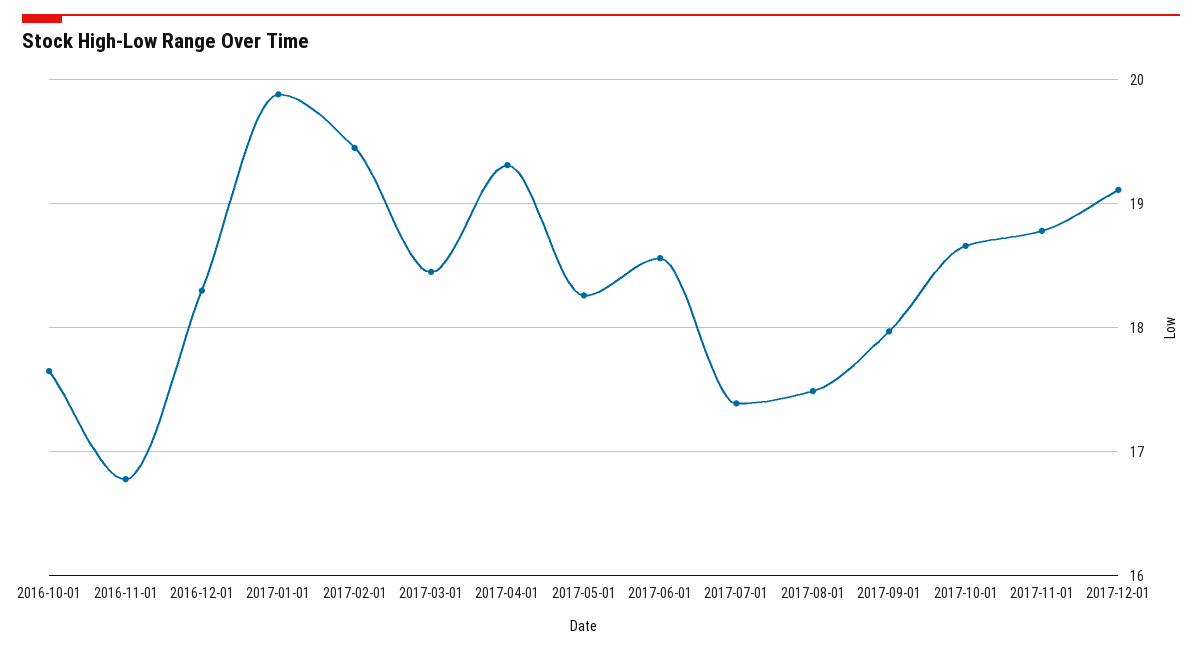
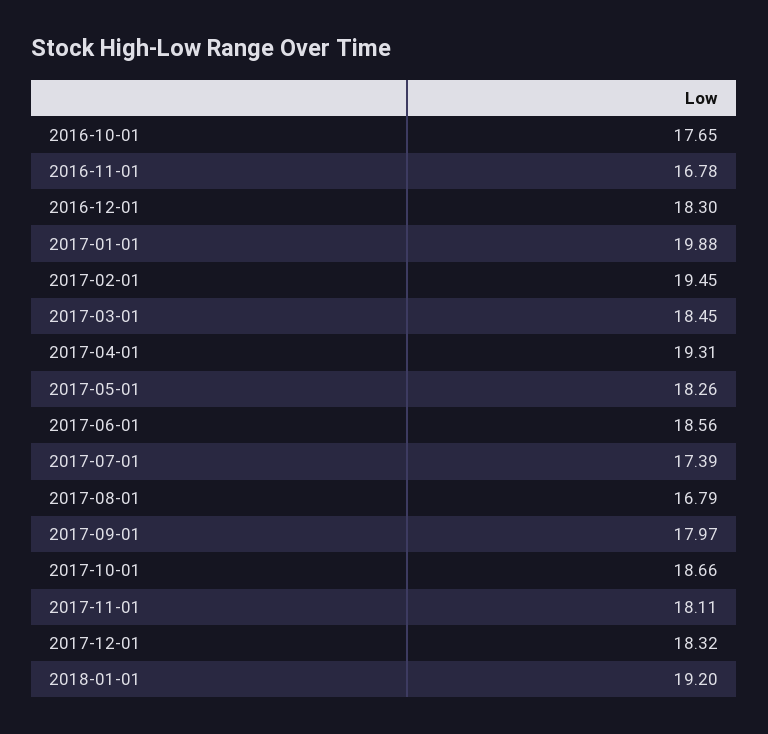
2017-08-01: 17.5 -> 16.79
2017-11-01: 18.8 -> 18.11
2017-12-01: 19.1 -> 18.32
2018-01-01: none -> 19.2

